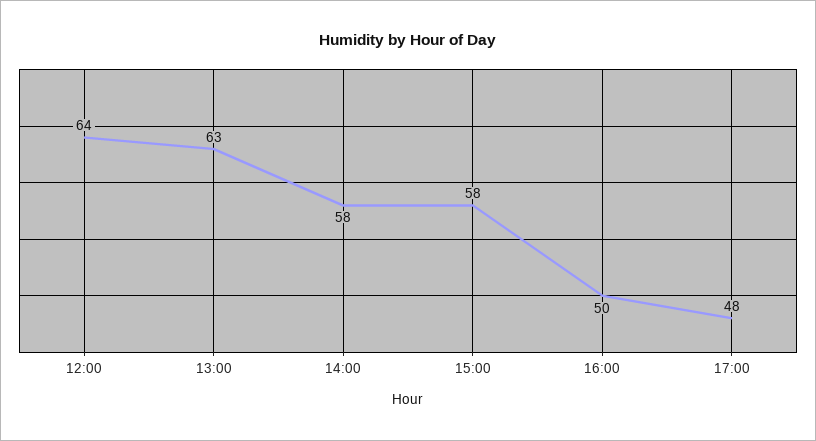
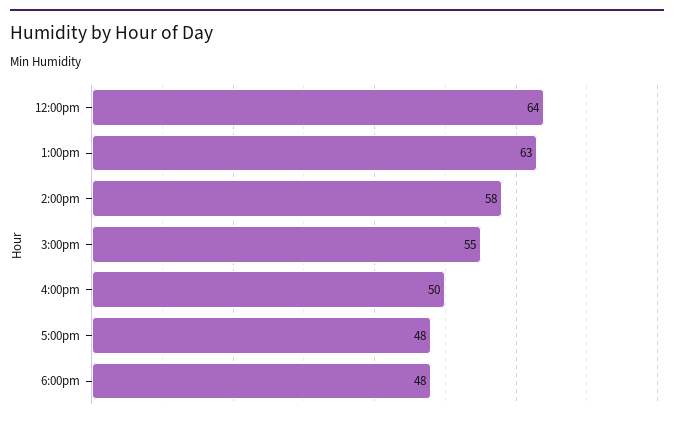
15:00: 58 -> 55
6:00pm: none -> 48

